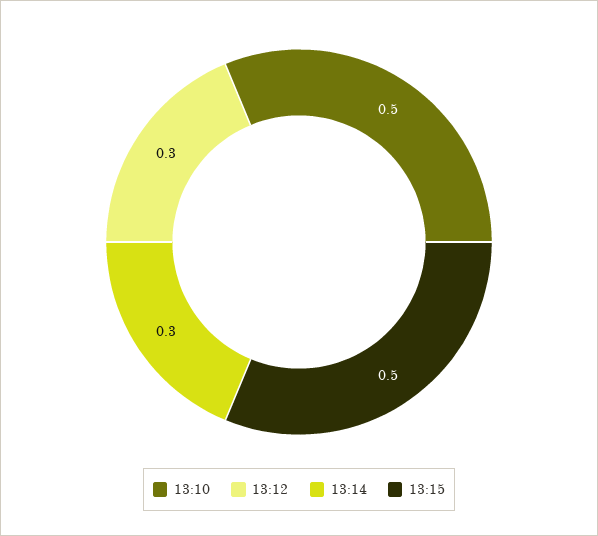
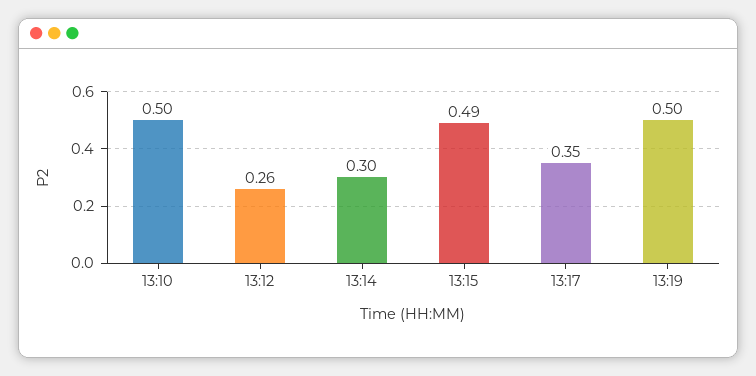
13:12: 0.3 -> 0.26
13:15: 0.5 -> 0.49
13:17: none -> 0.35
13:19: none -> 0.5

